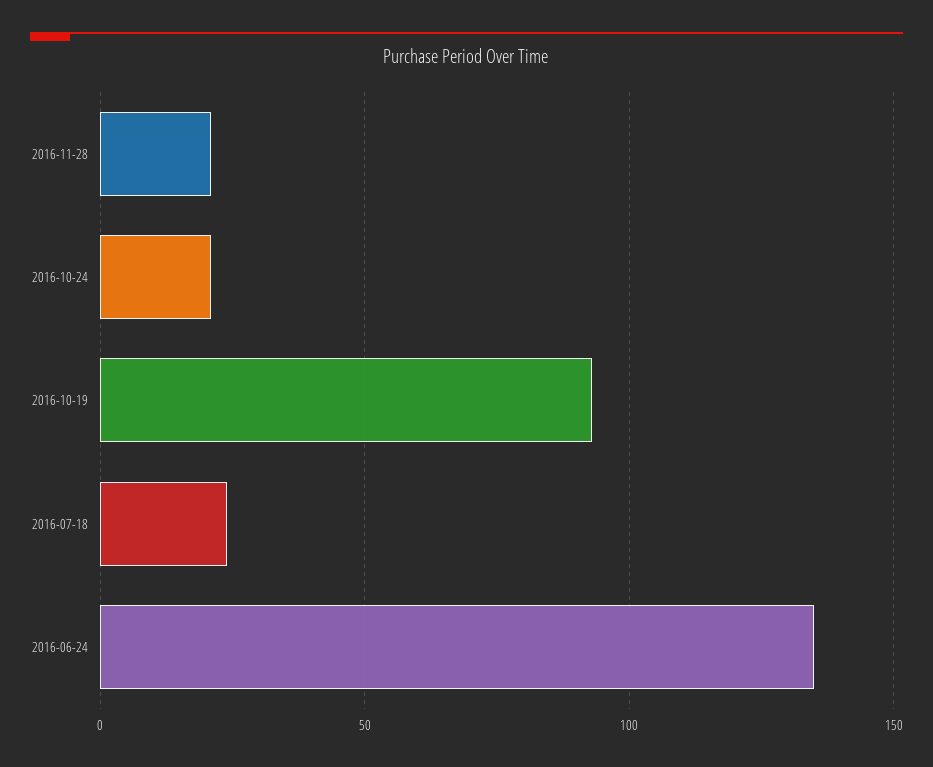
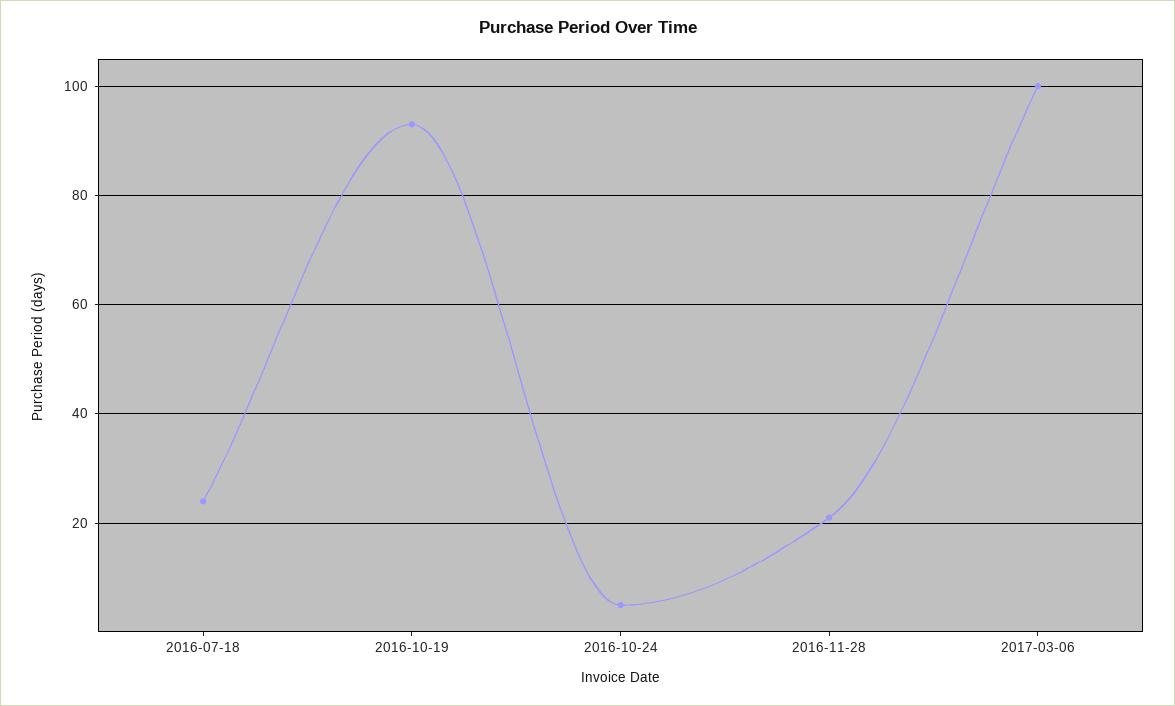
2016-10-24: 20 -> 5
2016-06-24: 135 -> none
2017-03-06: none -> 100

